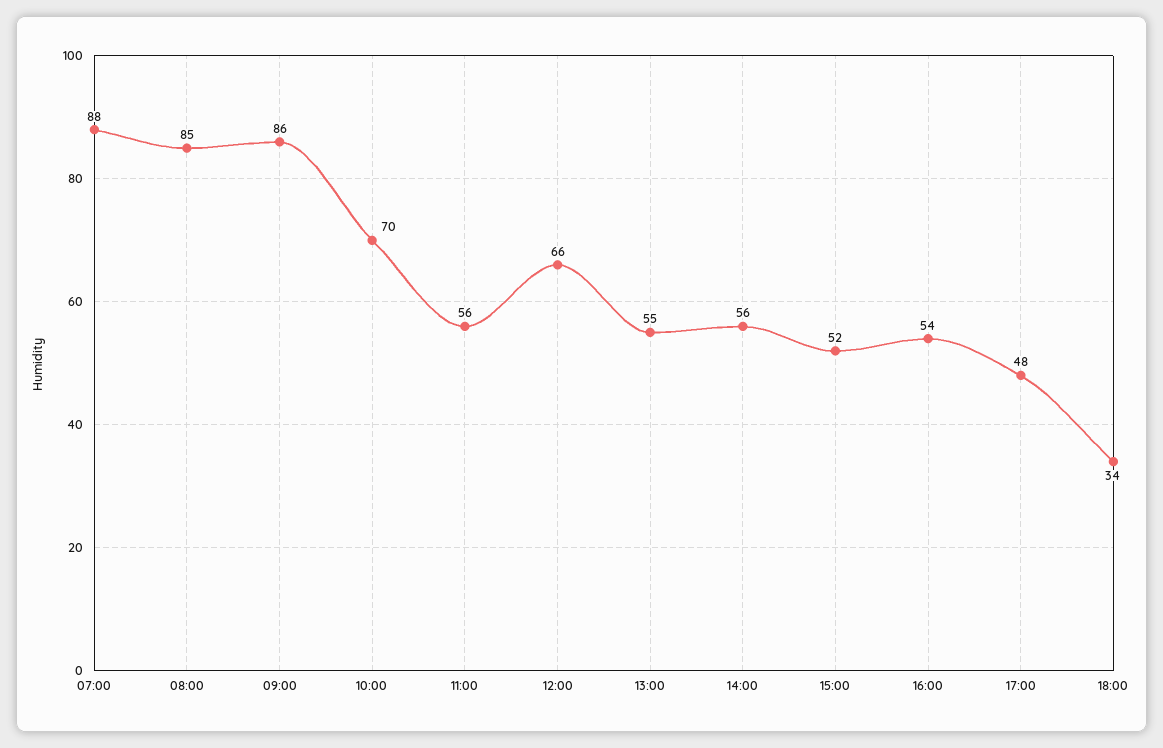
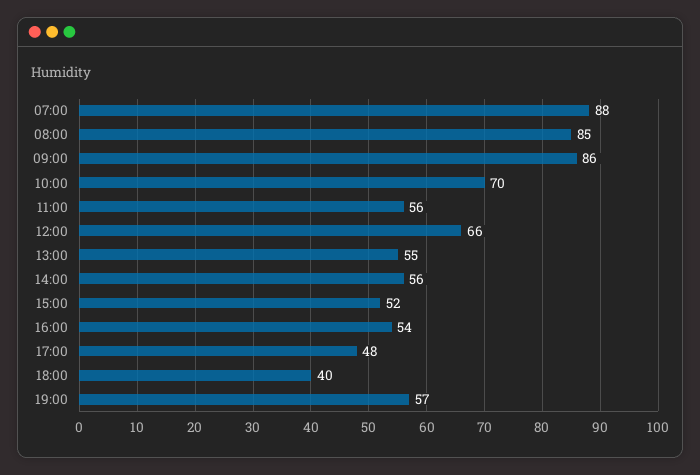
18:00: 34 -> 40
19:00: none -> 57

